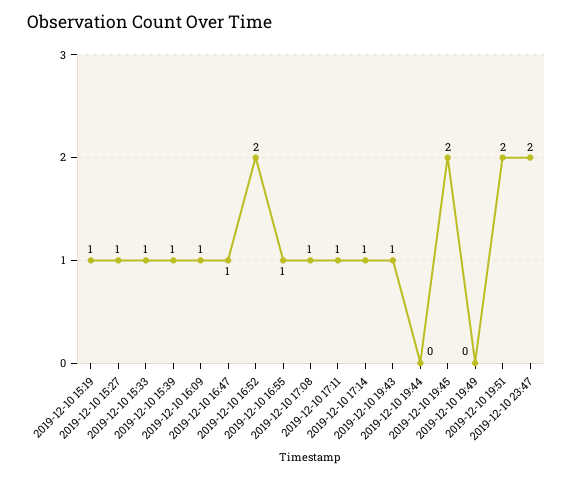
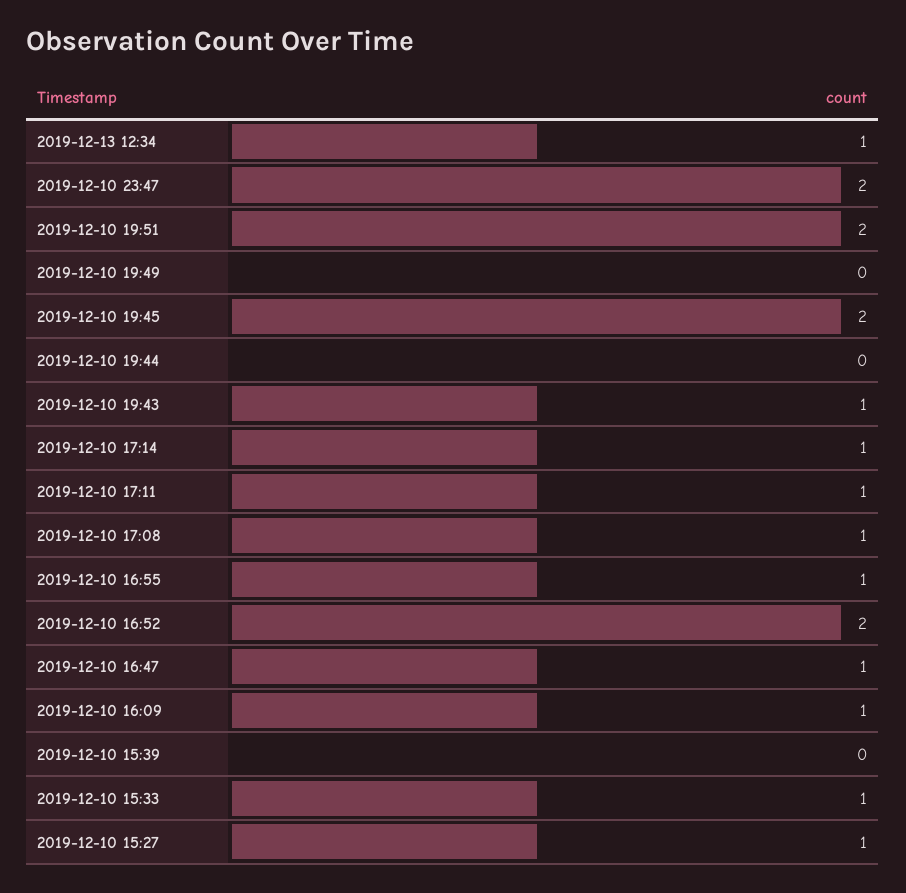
2019-12-10 15:19: 1 -> none
2019-12-10 15:39: 1 -> 0
2019-12-13 12:34: none -> 1

